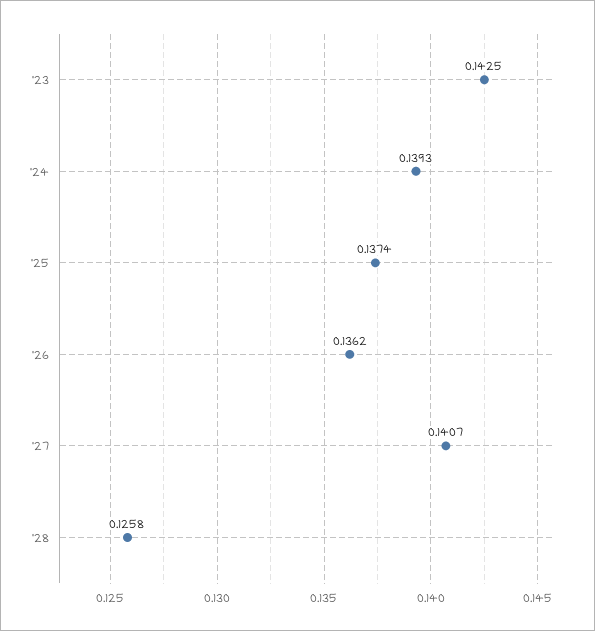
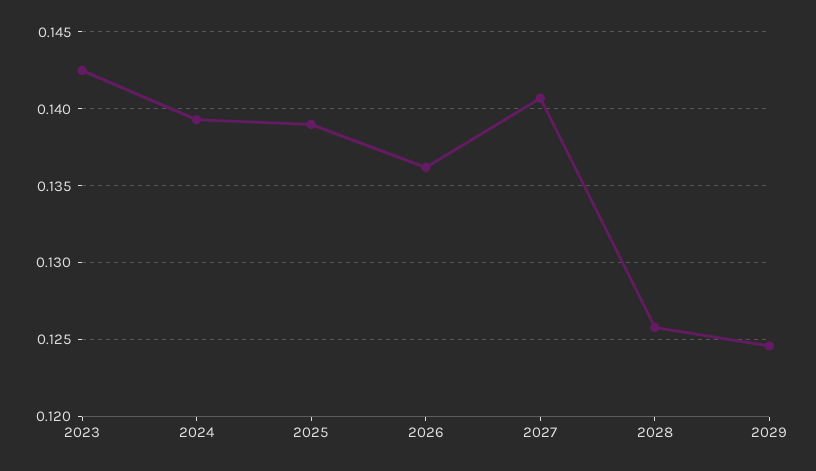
'25: 0.1374 -> 0.139
2029: none -> 0.1245

